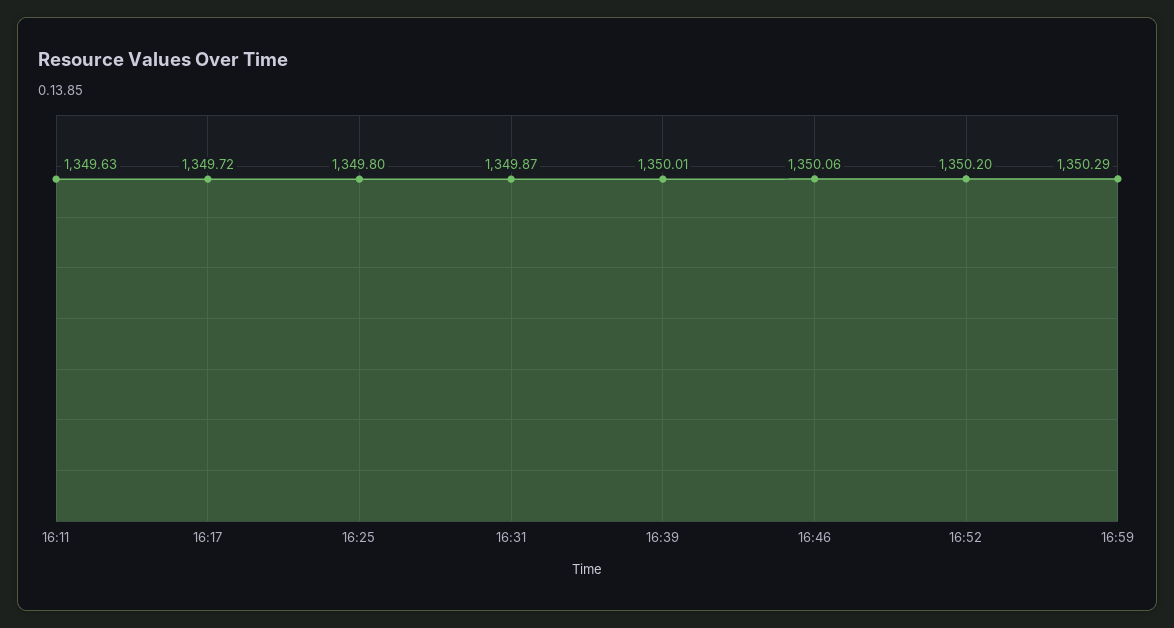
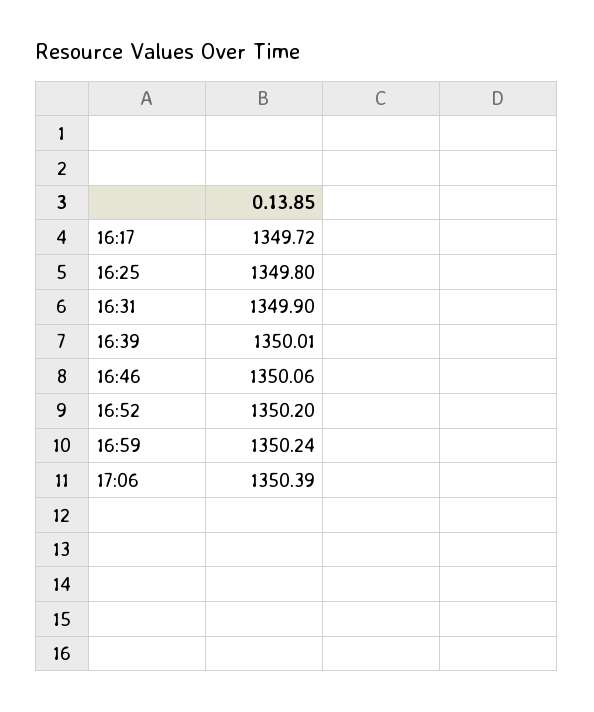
16:11: 1349.63 -> none
16:31: 1349.87 -> 1349.9
16:59: 1350.29 -> 1350.24
17:06: none -> 1350.39

